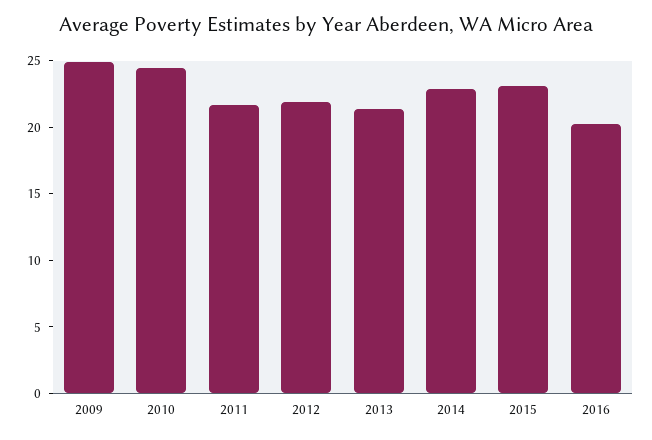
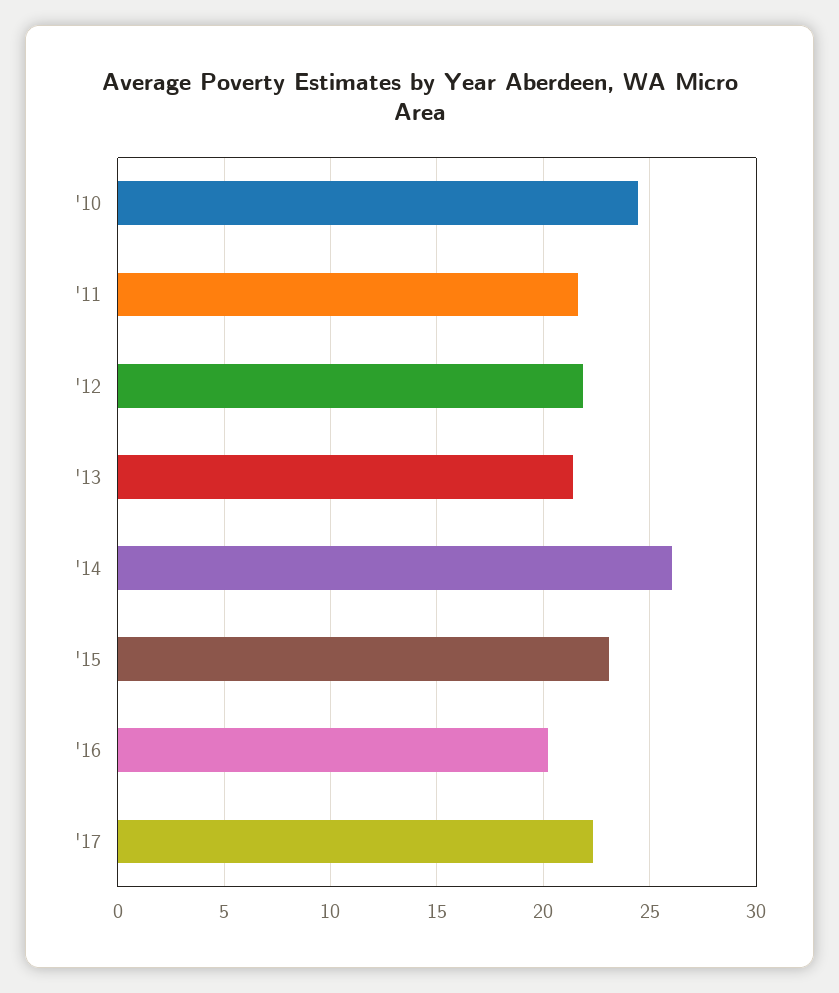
2009: 25 -> none
2014: 23 -> 26
'17: none -> 22.5

